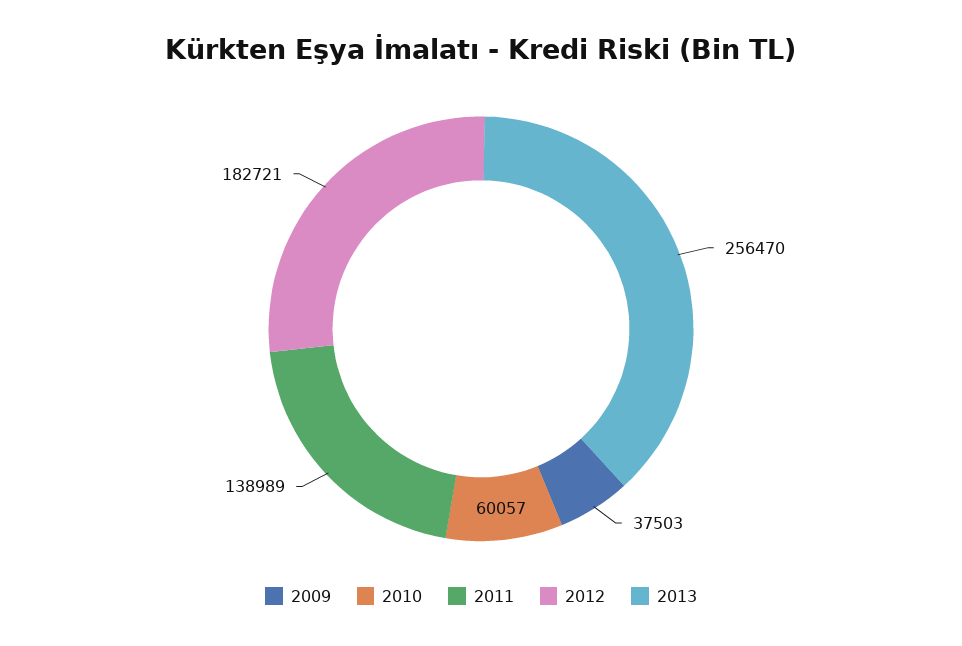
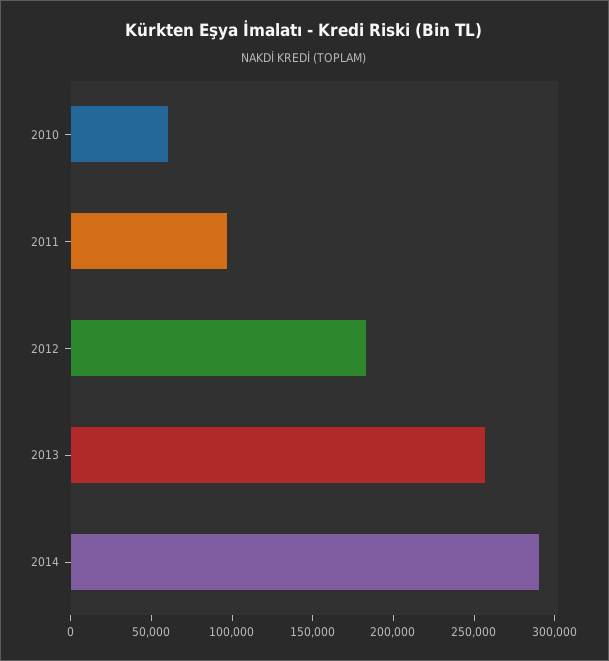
2009: 37503 -> none
2011: 138989 -> 100000
2014: none -> 290000

